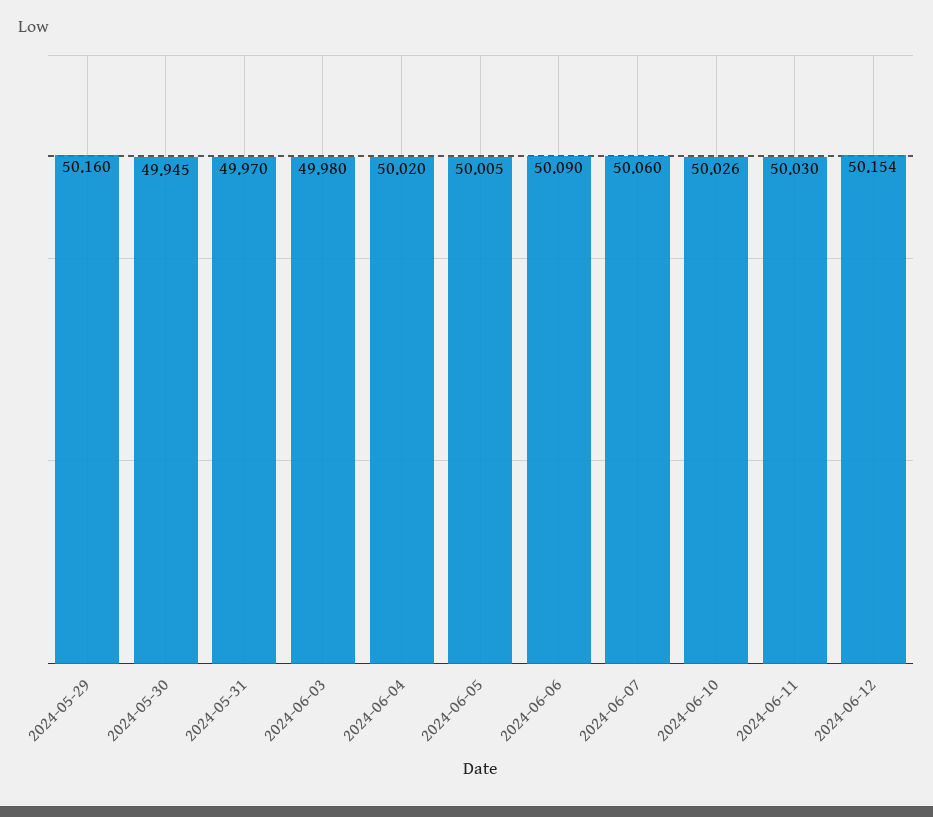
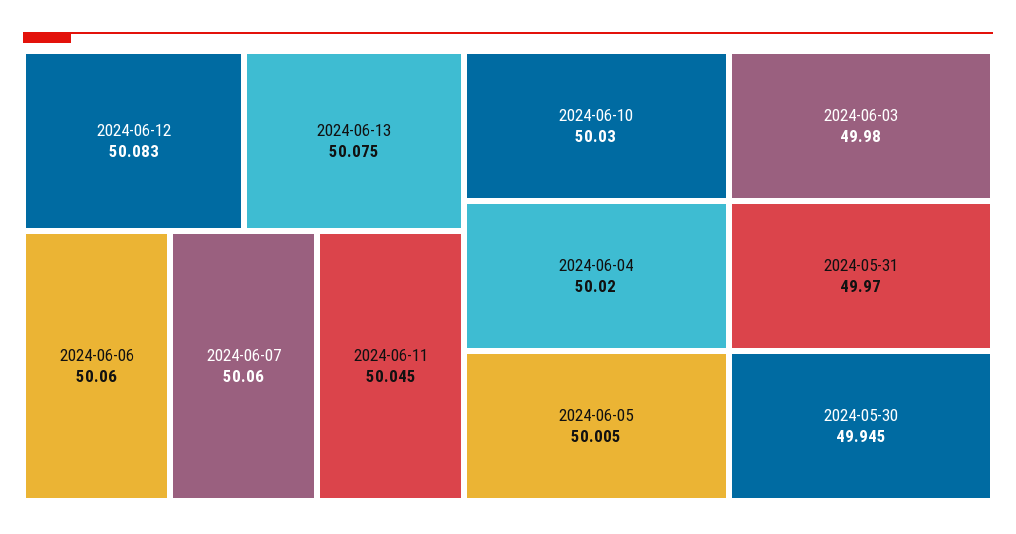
2024-05-29: 50.16 -> none
2024-06-06: 50.09 -> 50.06
2024-06-10: 50.026 -> 50.03
2024-06-11: 50.03 -> 50.045
2024-06-12: 50.154 -> 50.083
2024-06-13: none -> 50.075

